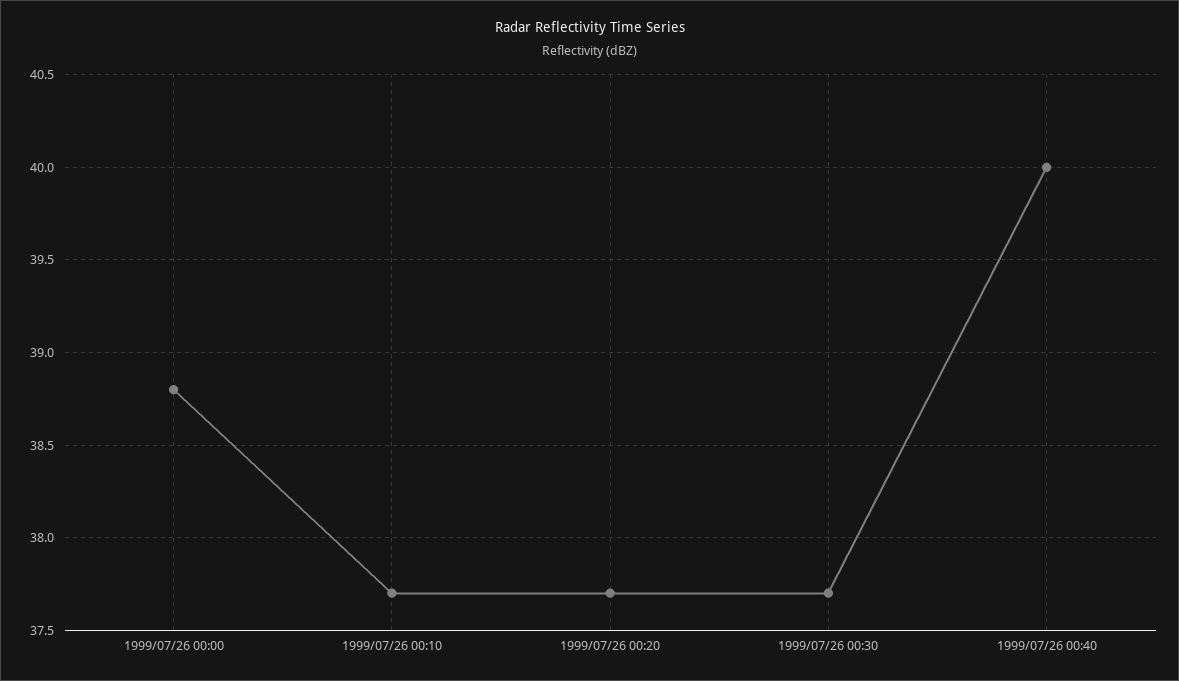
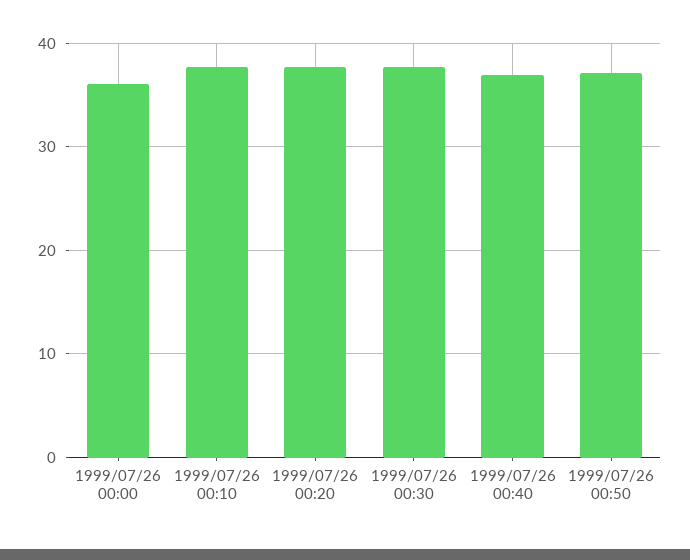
1999/07/26 00:00: 38.8 -> 36
1999/07/26 00:40: 40 -> 37
1999/07/26 00:50: none -> 37

